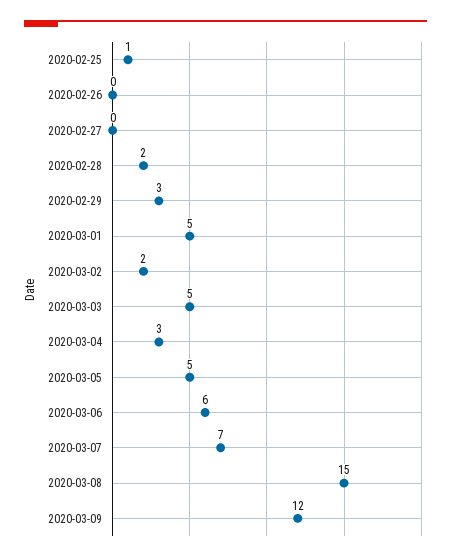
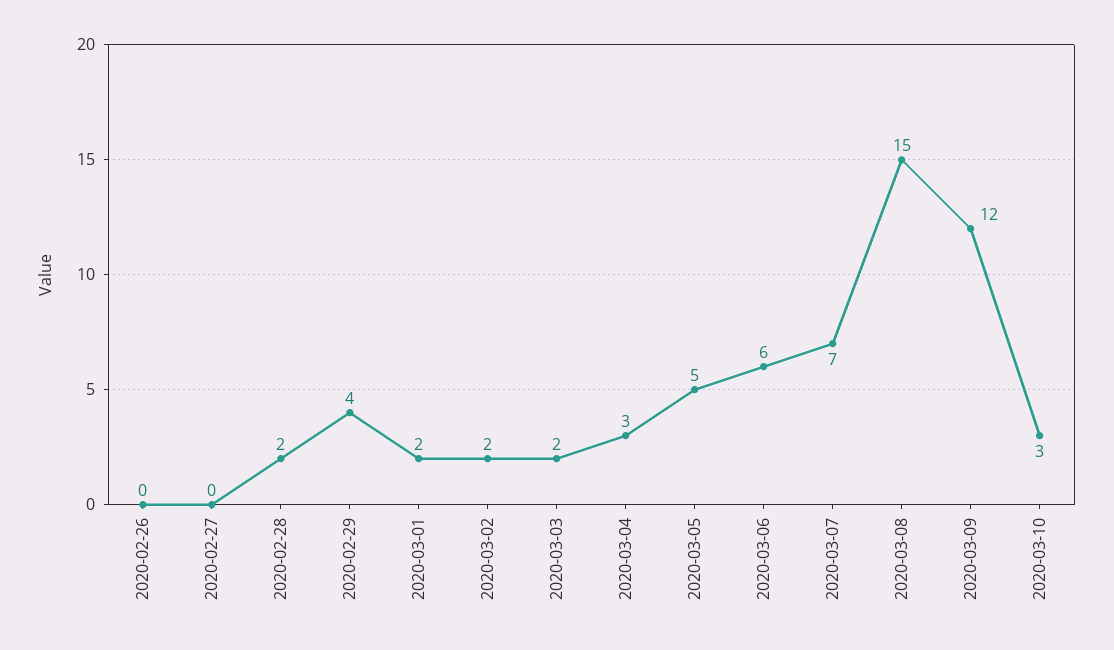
2020-02-25: 1 -> none
2020-02-29: 3 -> 4
2020-03-01: 5 -> 2
2020-03-03: 5 -> 2
2020-03-10: none -> 3

